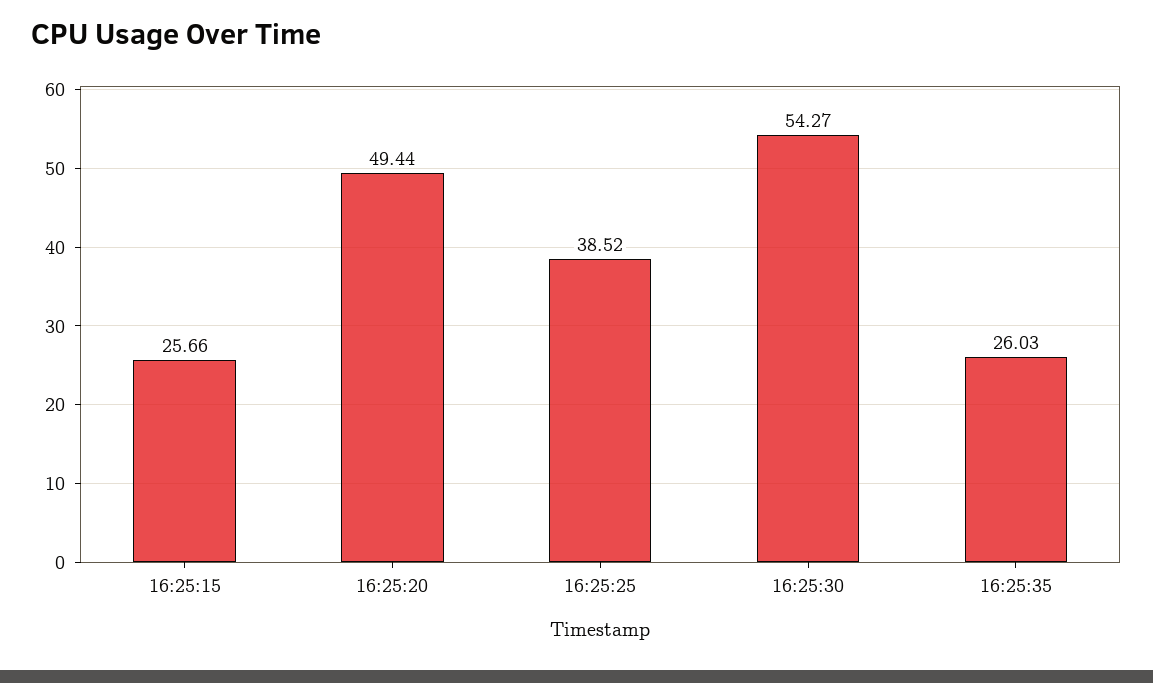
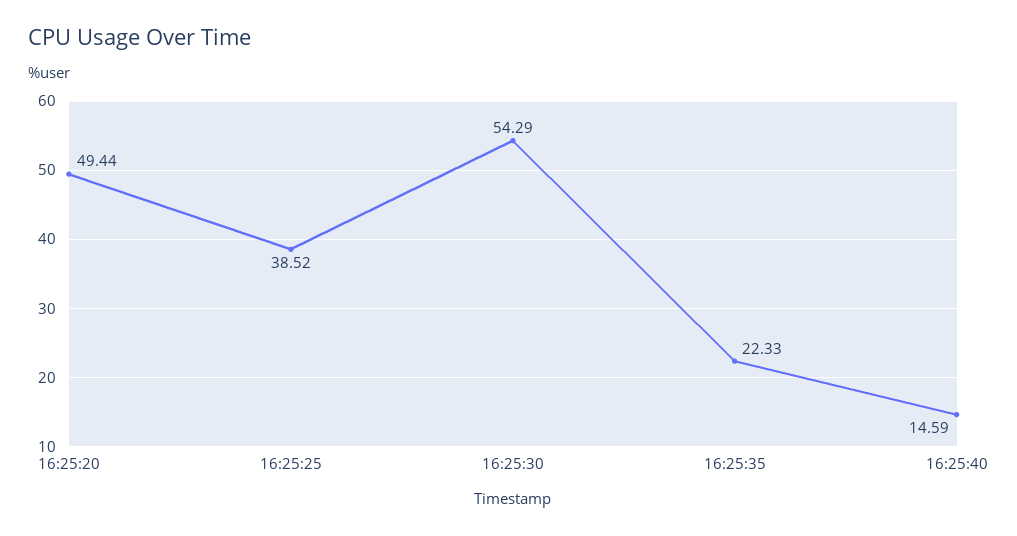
16:25:15: 25.66 -> none
16:25:30: 54.27 -> 54.29
16:25:35: 26.03 -> 22.33
16:25:40: none -> 14.59

